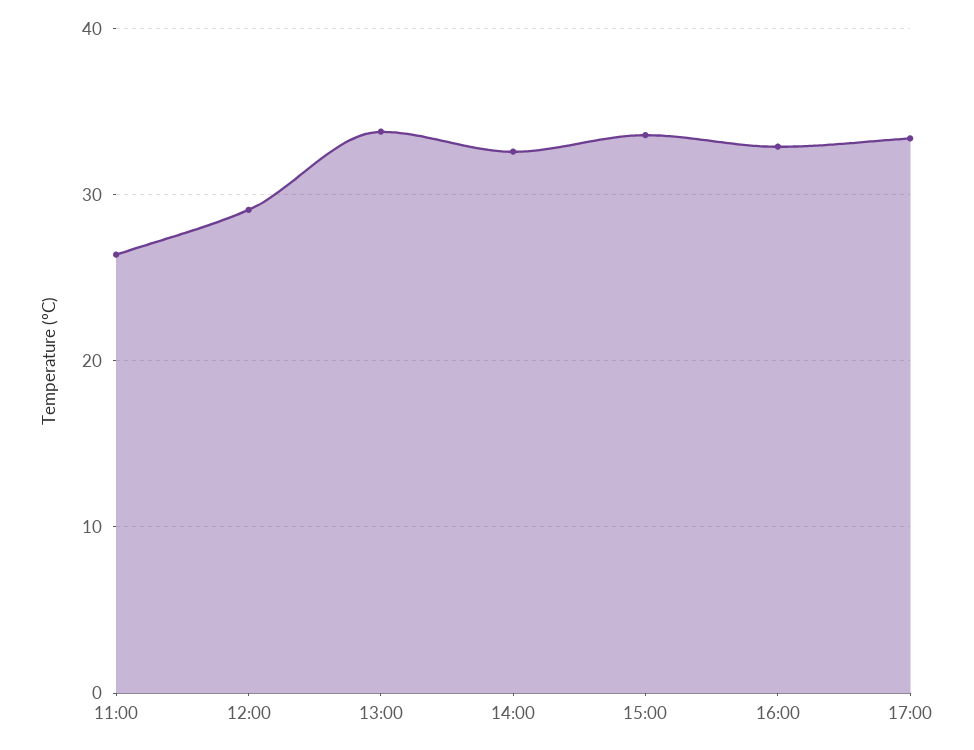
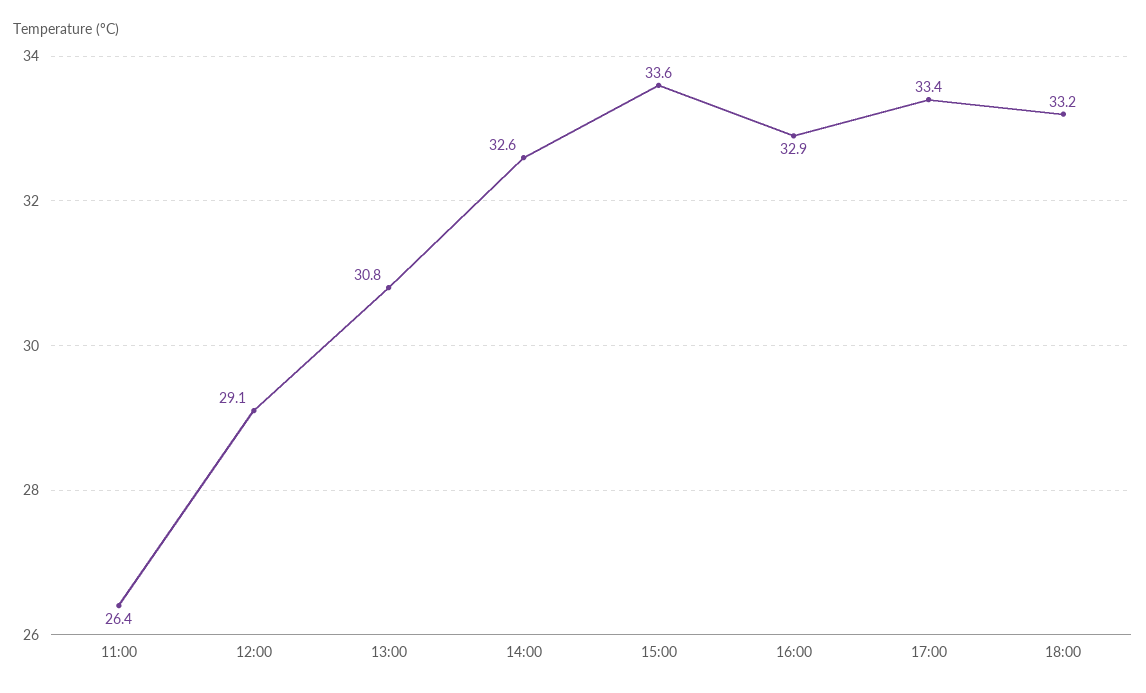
13:00: 34 -> 30.8
18:00: none -> 33.2

